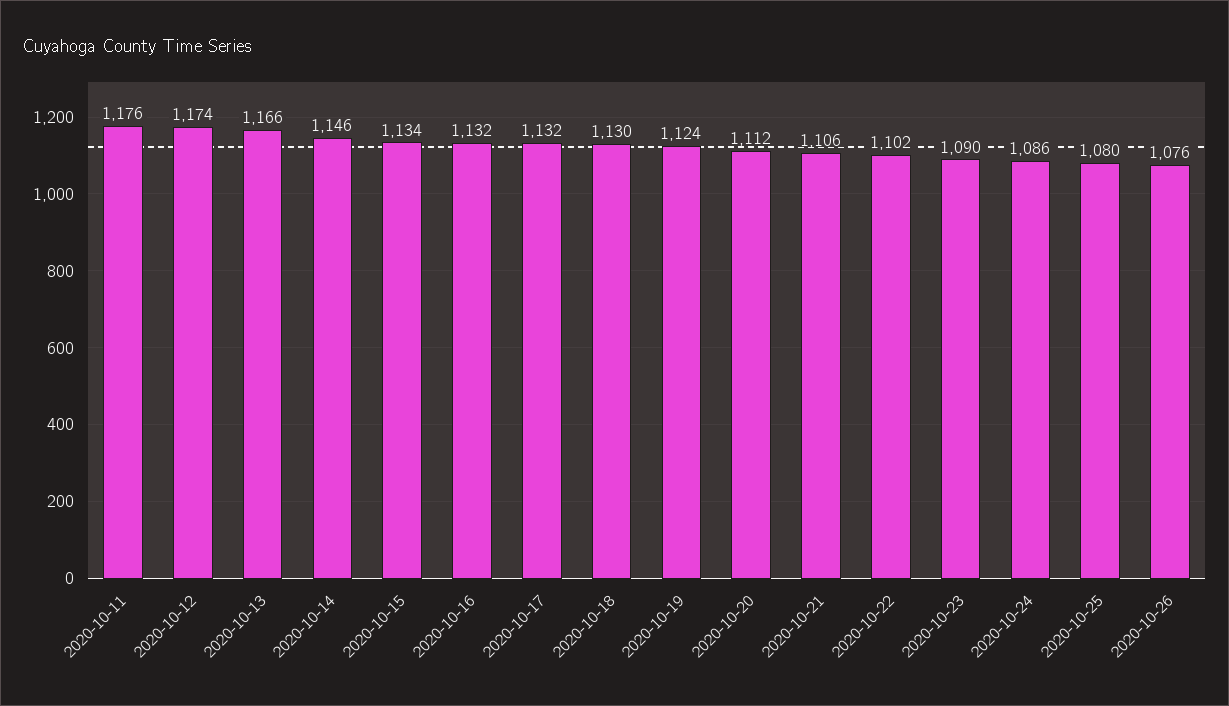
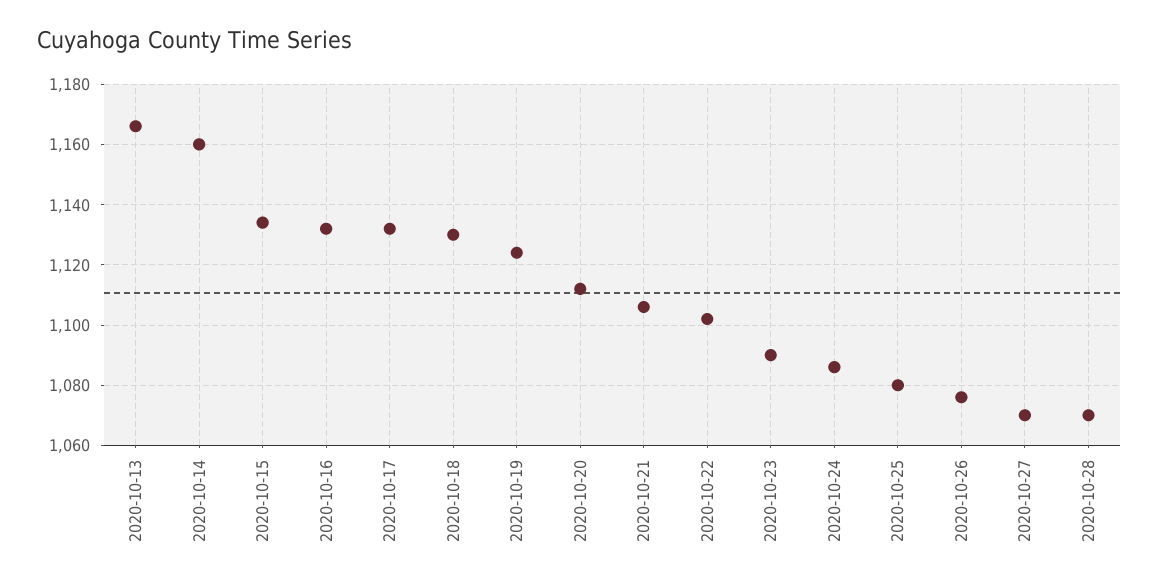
2020-10-11: 1176 -> none
2020-10-12: 1174 -> none
2020-10-14: 1146 -> 1160
2020-10-27: none -> 1070
2020-10-28: none -> 1070

